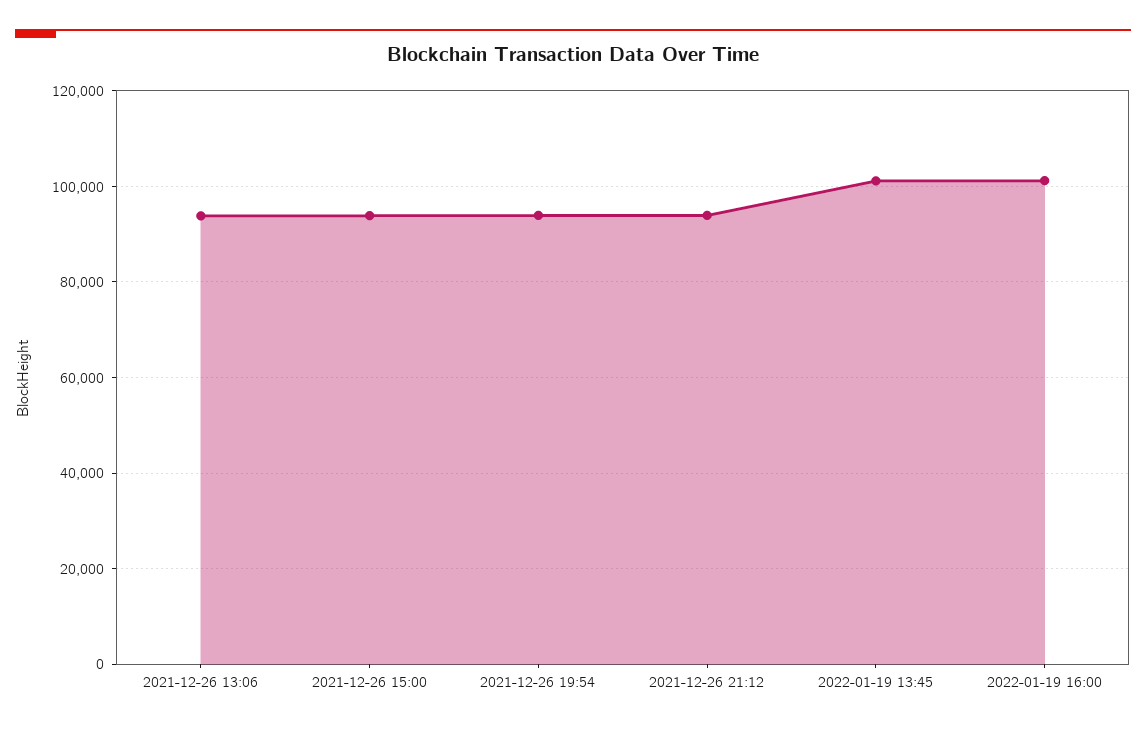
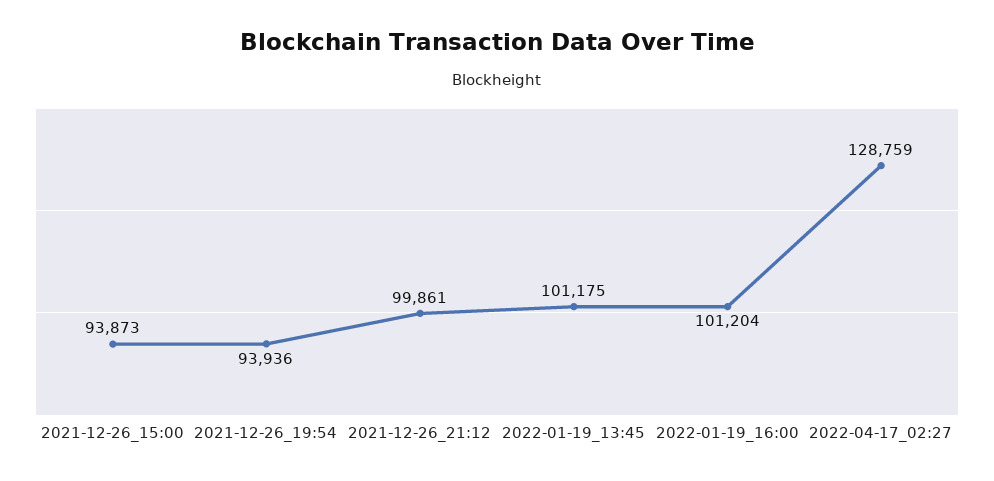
2021-12-26 13:06: 94000 -> none
2021-12-26 21:12: 94000 -> 99861
2022-04-17_02:27: none -> 128759

